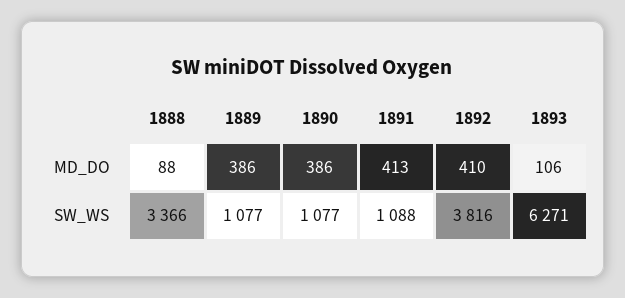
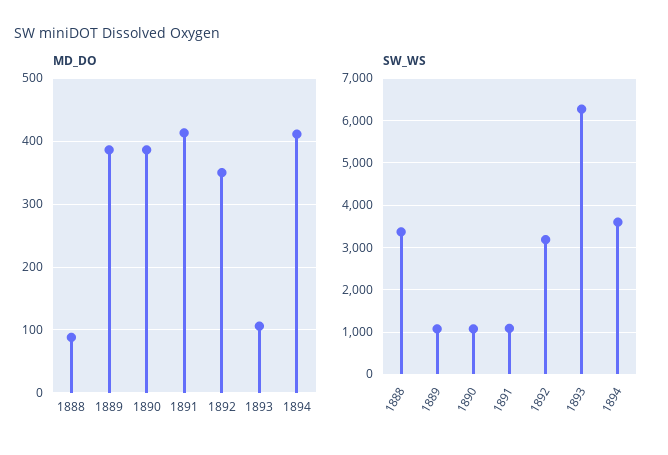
MD_DO, 1892: 410 -> 350
SW_WS, 1892: 3816 -> 3200
MD_DO, 1894: none -> 410
SW_WS, 1894: none -> 3600

